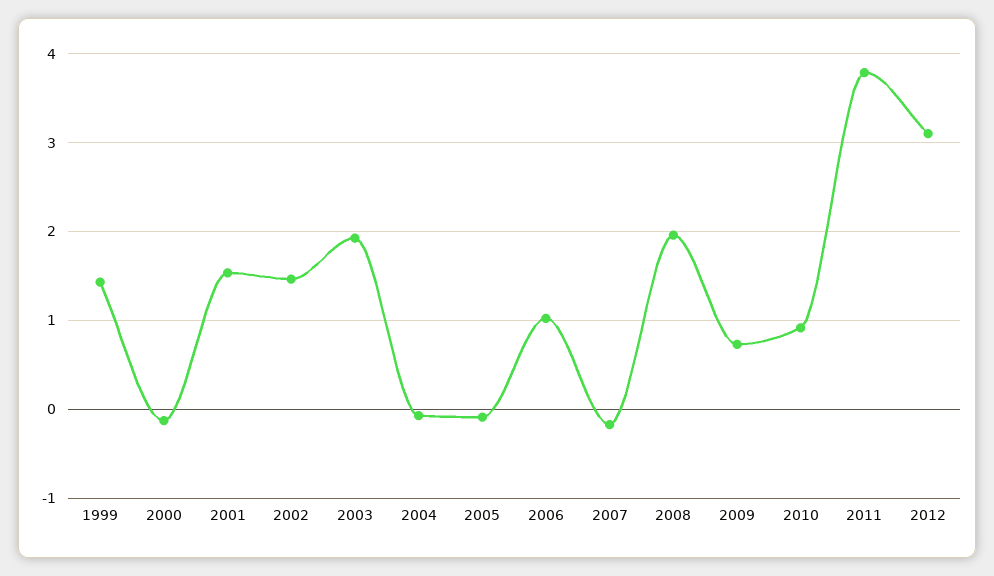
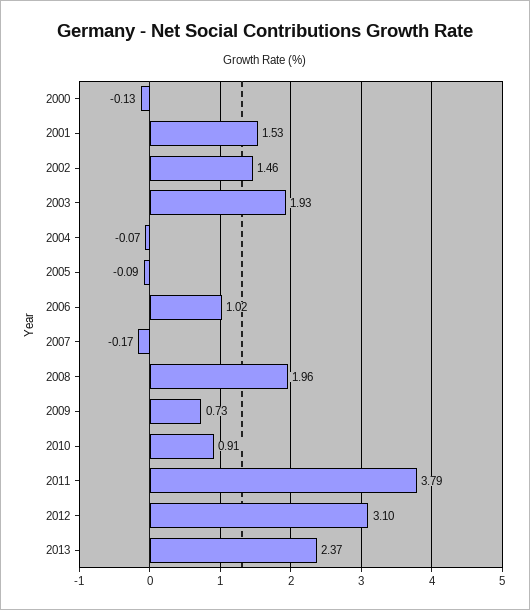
1999: 1.4 -> none
2013: none -> 2.37

